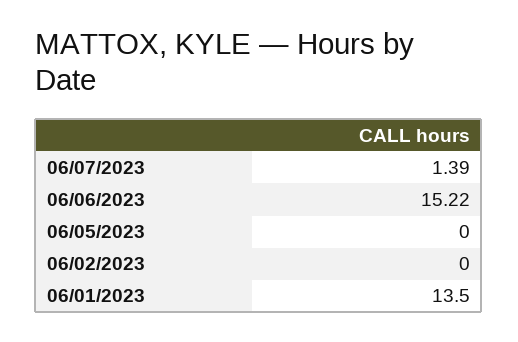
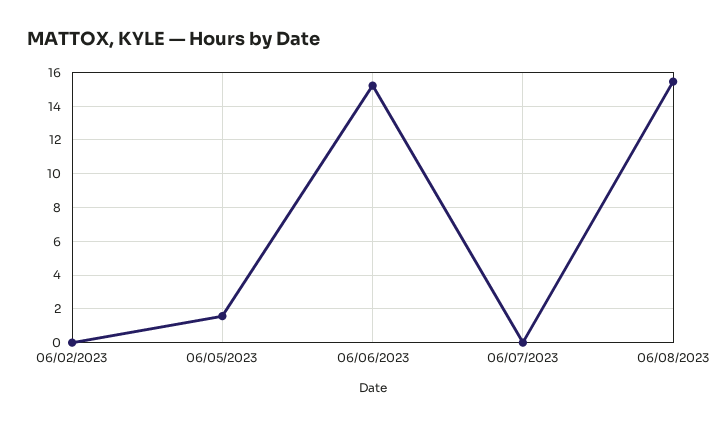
06/07/2023: 1.39 -> 0
06/05/2023: 0 -> 1.5
06/01/2023: 13.5 -> none
06/08/2023: none -> 15.5

